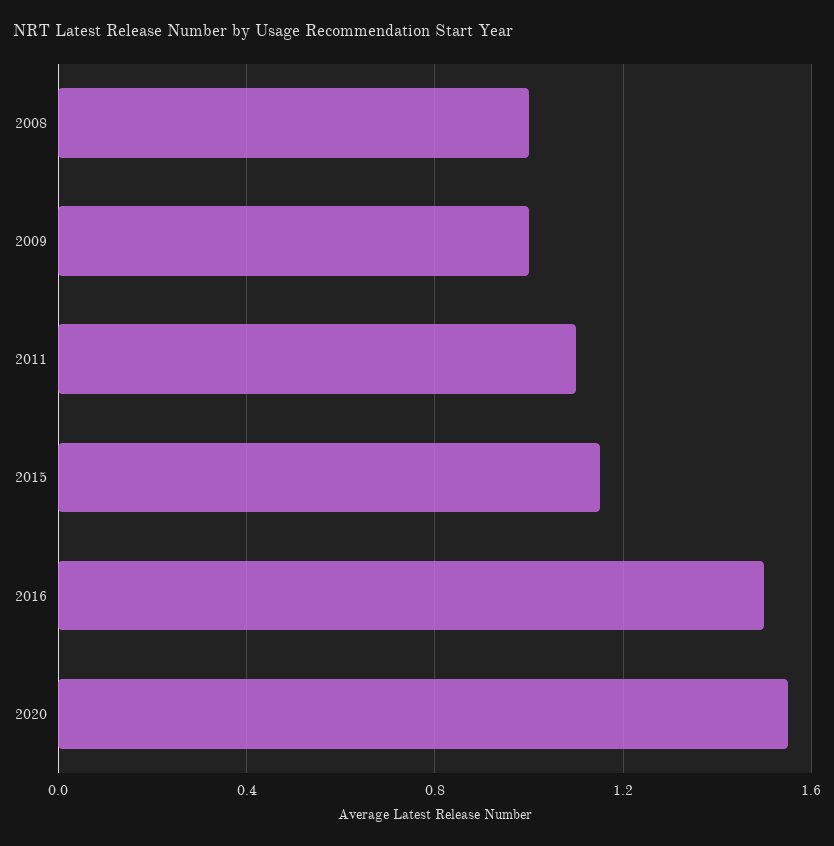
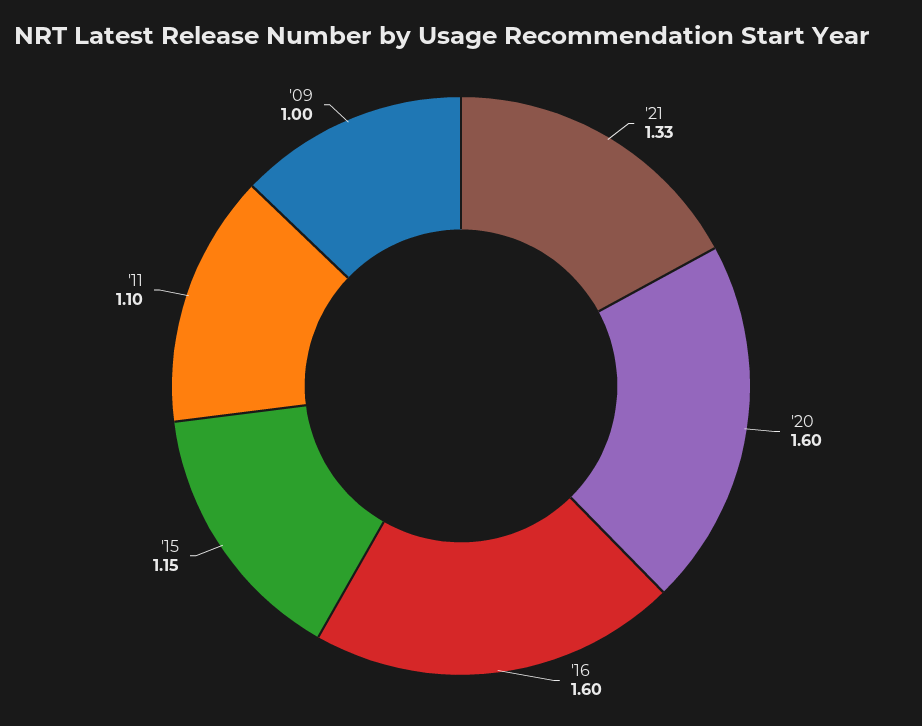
2008: 1 -> none
2016: 1.5 -> 1.6
2020: 1.55 -> 1.6
'21: none -> 1.33

